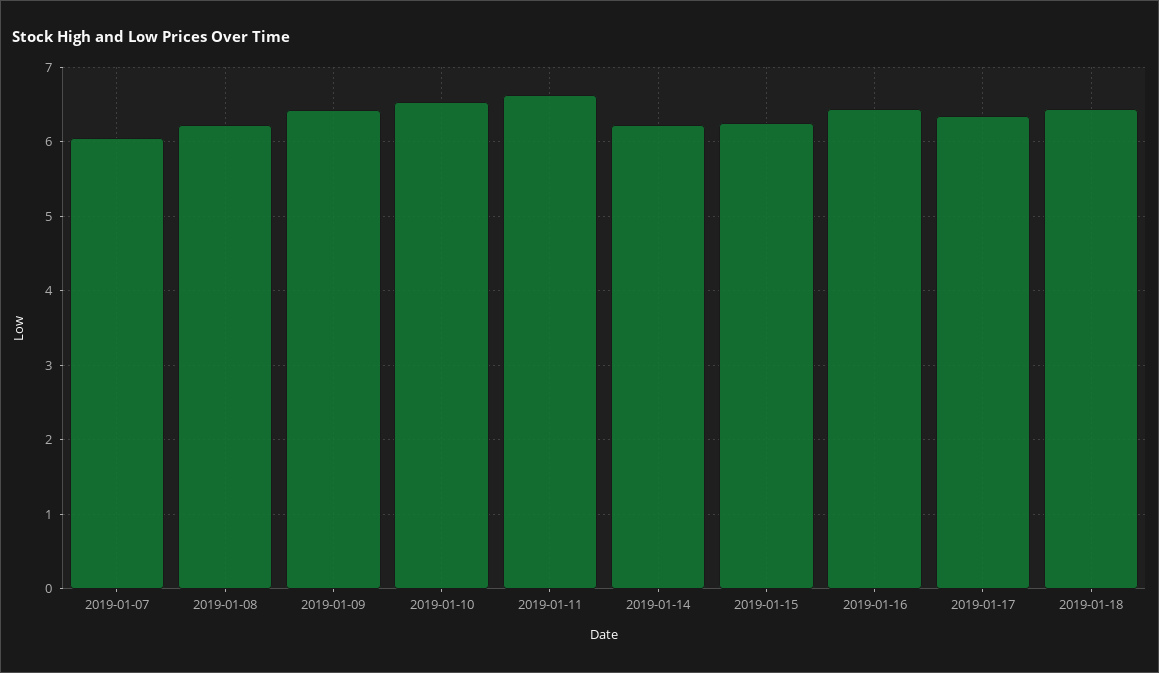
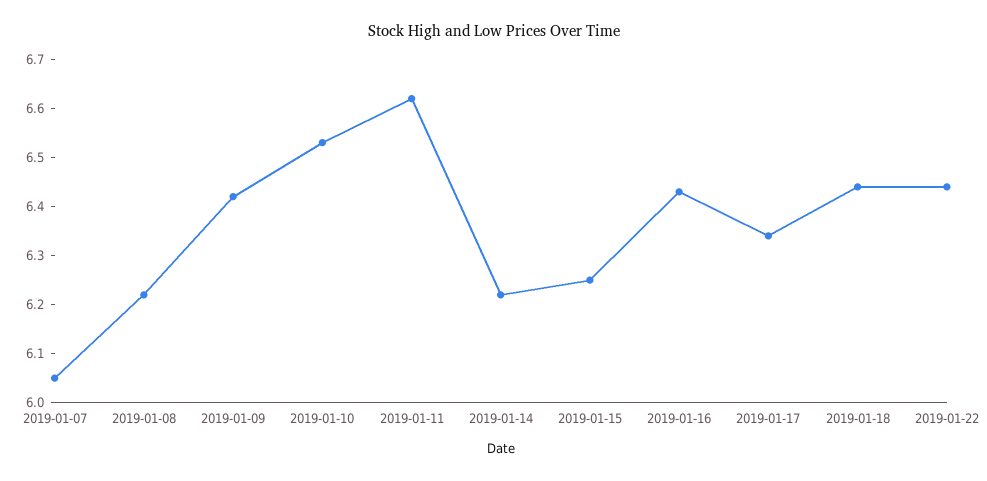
2019-01-22: none -> 6.45

